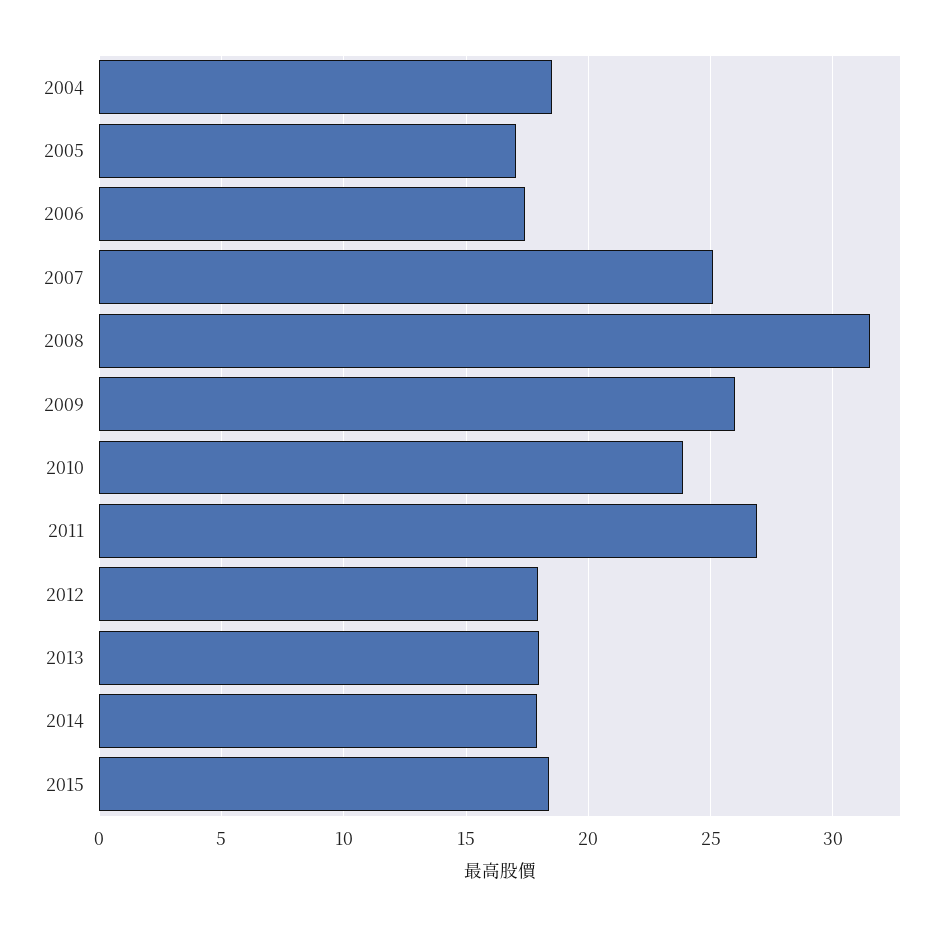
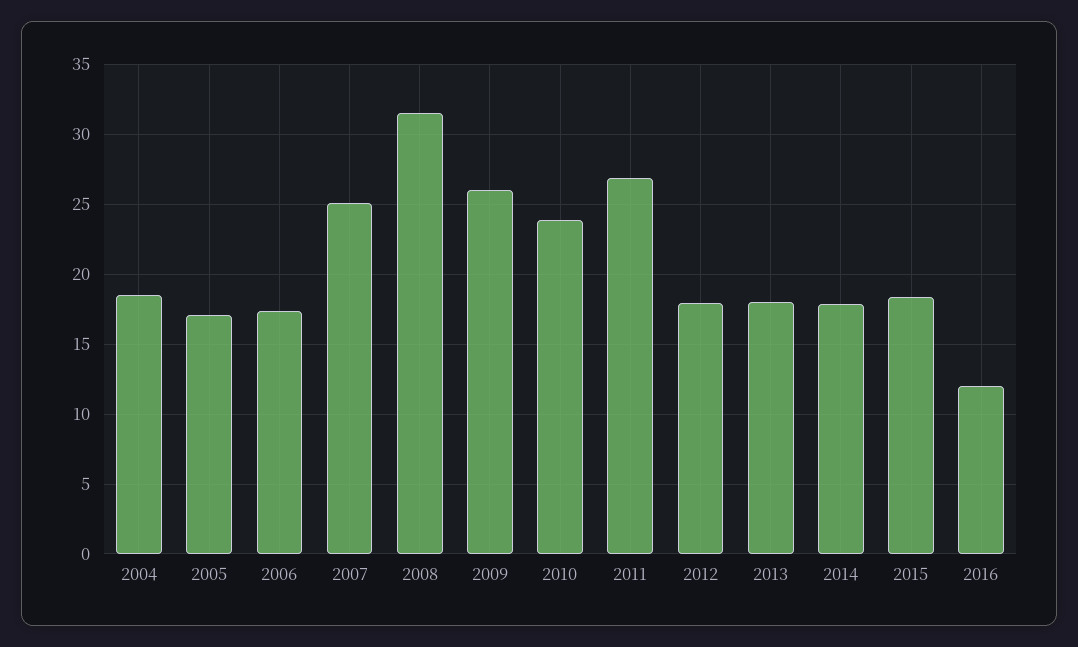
2016: none -> 12

